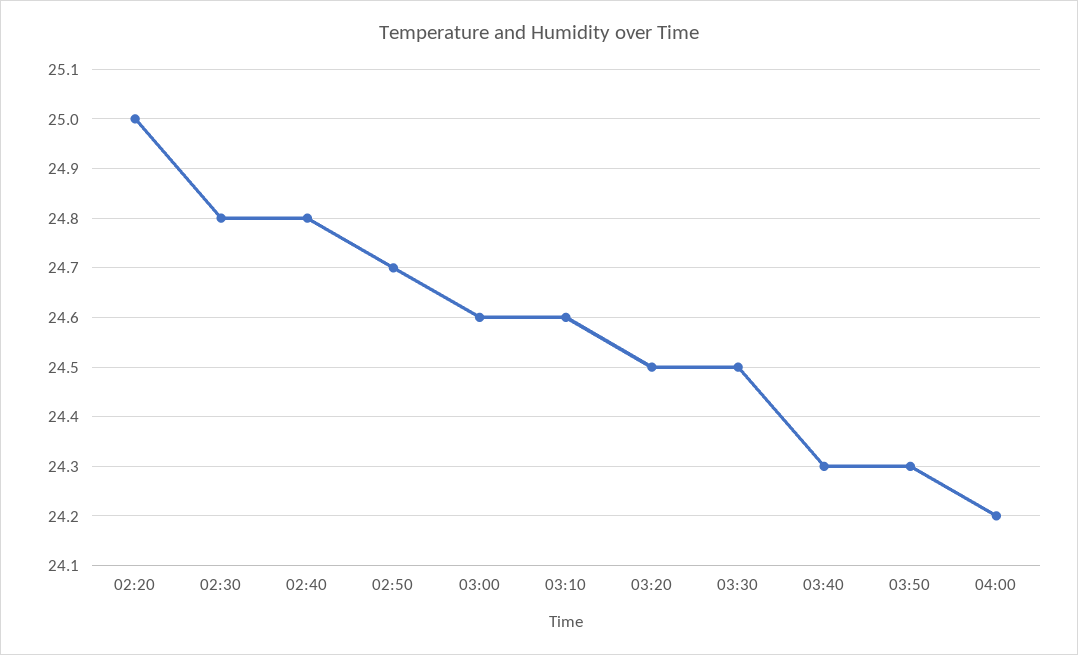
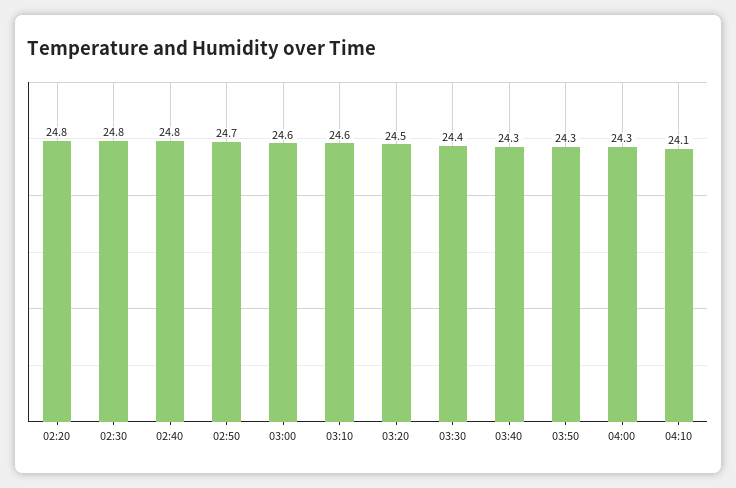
02:20: 25 -> 24.8
03:30: 24.5 -> 24.4
04:00: 24.2 -> 24.3
04:10: none -> 24.1

